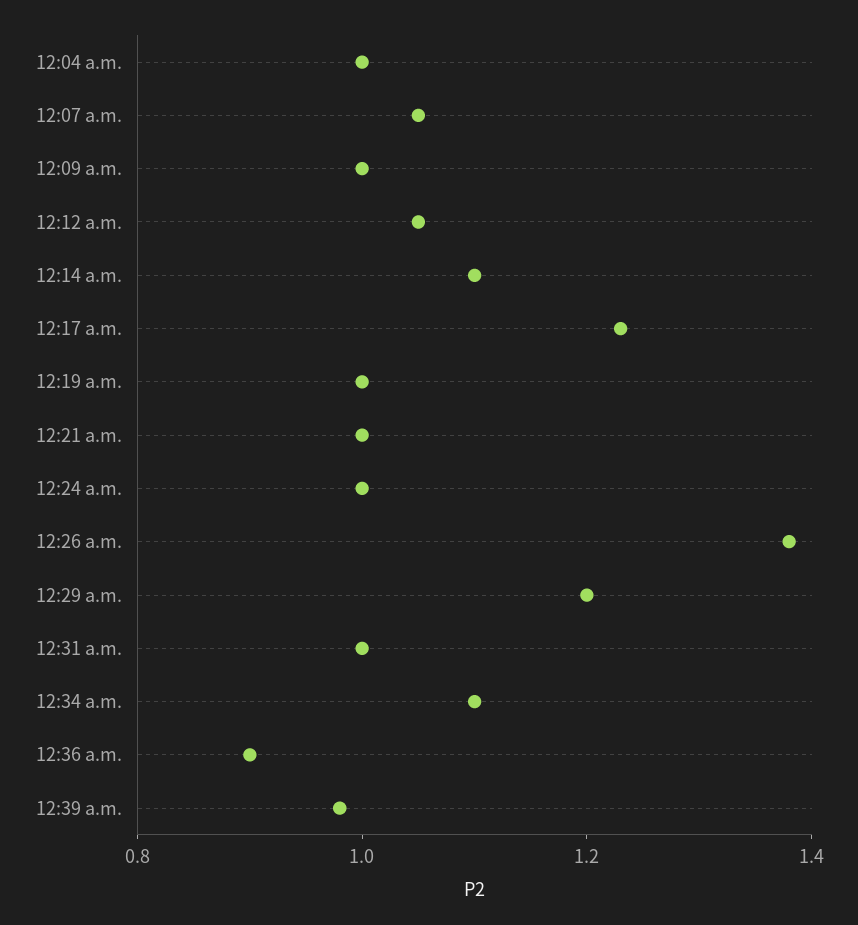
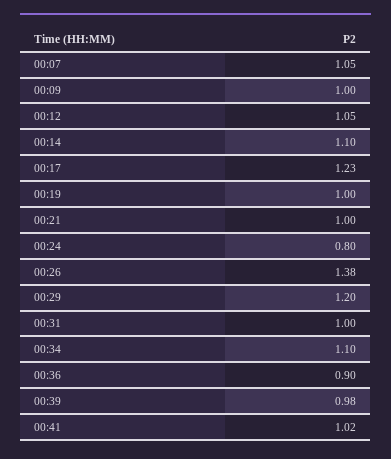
12:04 a.m.: 1 -> none
12:24 a.m.: 1 -> 0.8
00:41: none -> 1.02

